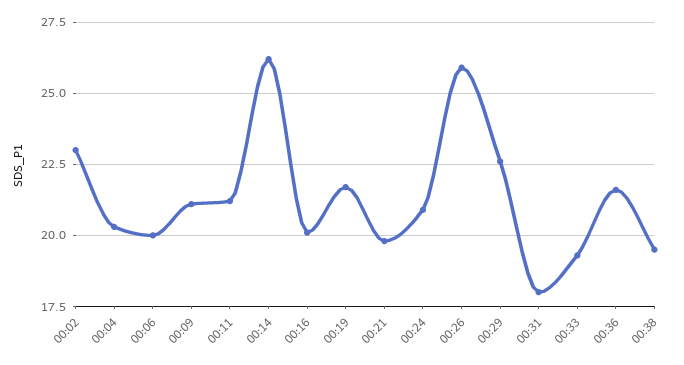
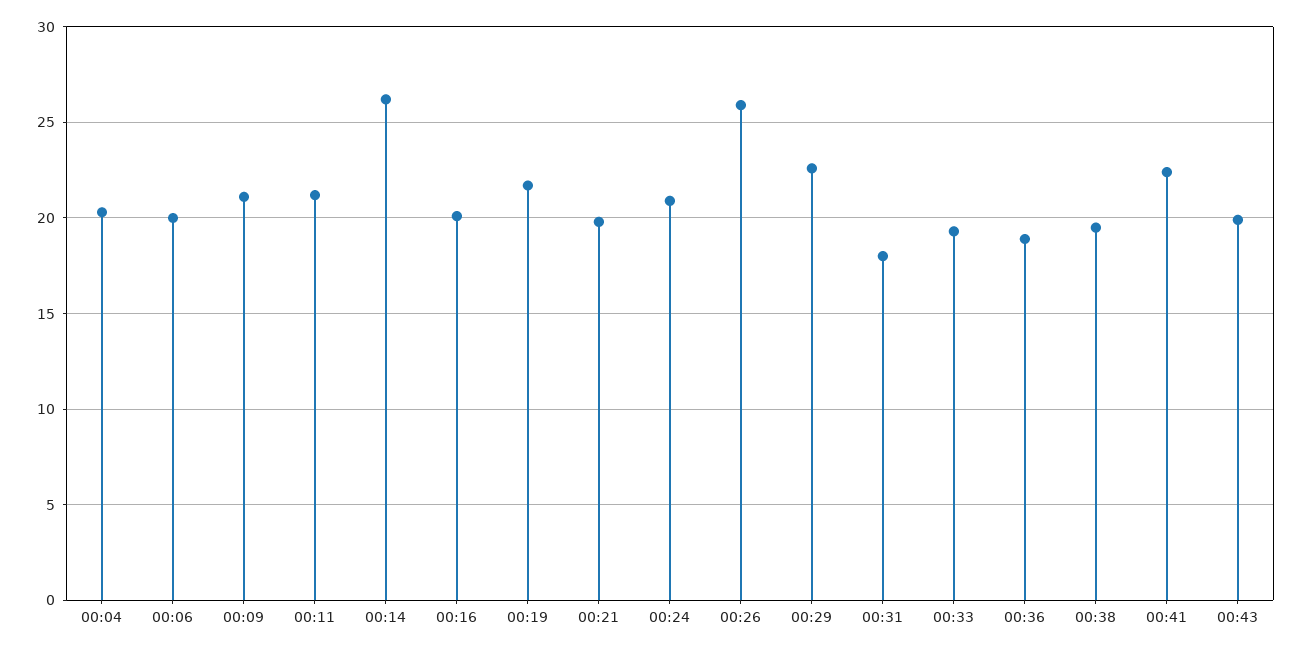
00:02: 23 -> none
00:36: 21.5 -> 19
00:41: none -> 22.5
00:43: none -> 20

